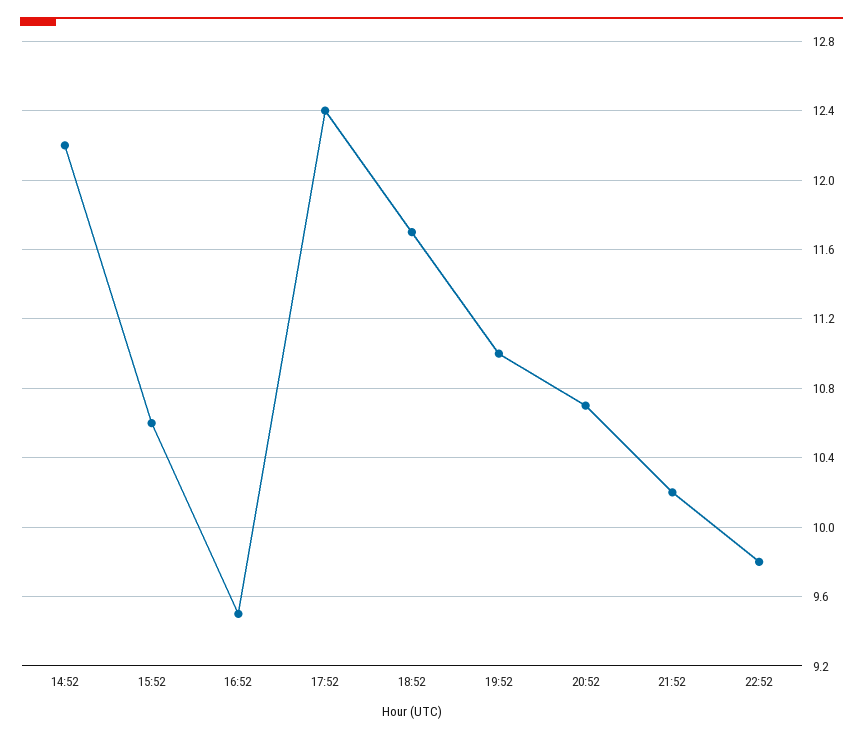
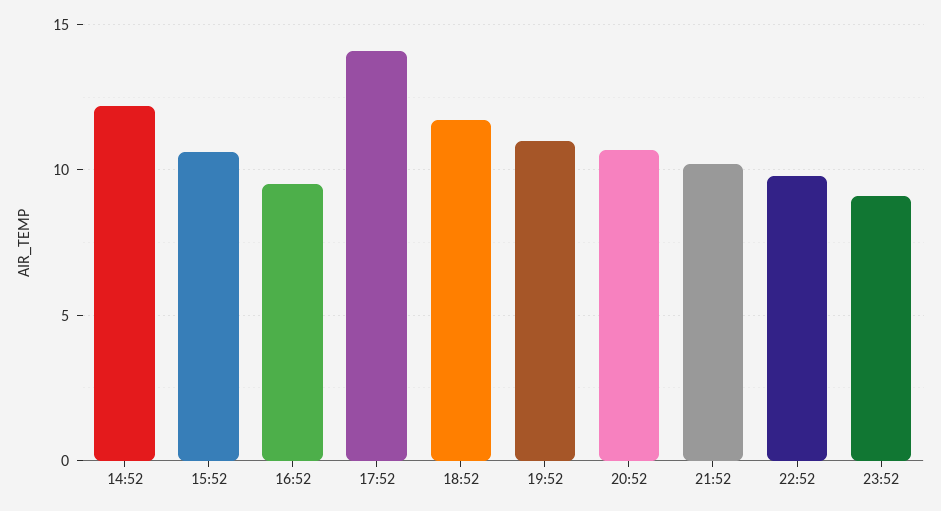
17:52: 12.4 -> 14
23:52: none -> 9

